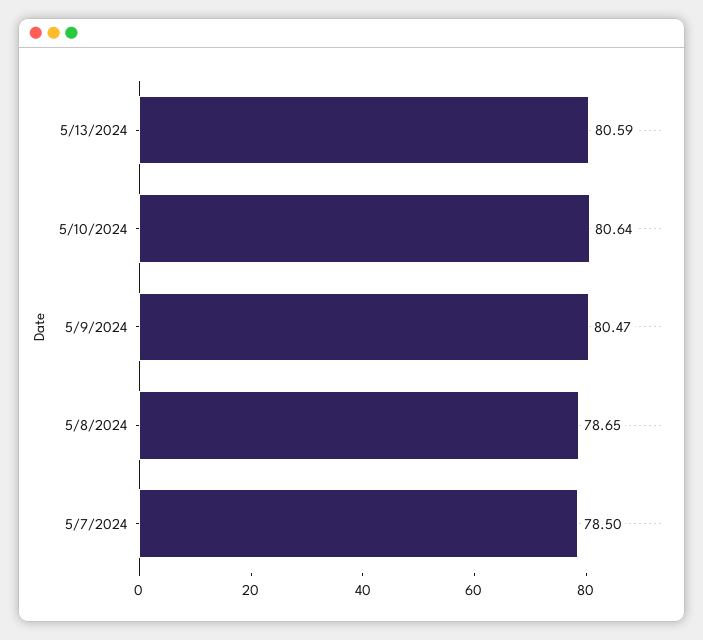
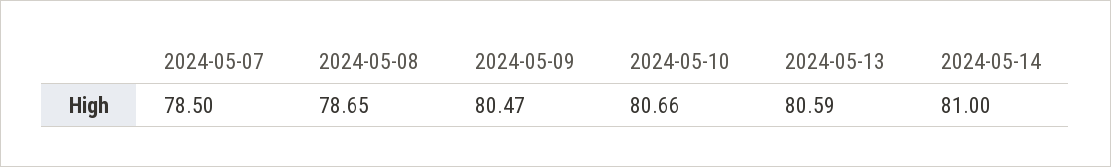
5/10/2024: 80.64 -> 80.66
2024-05-14: none -> 81

